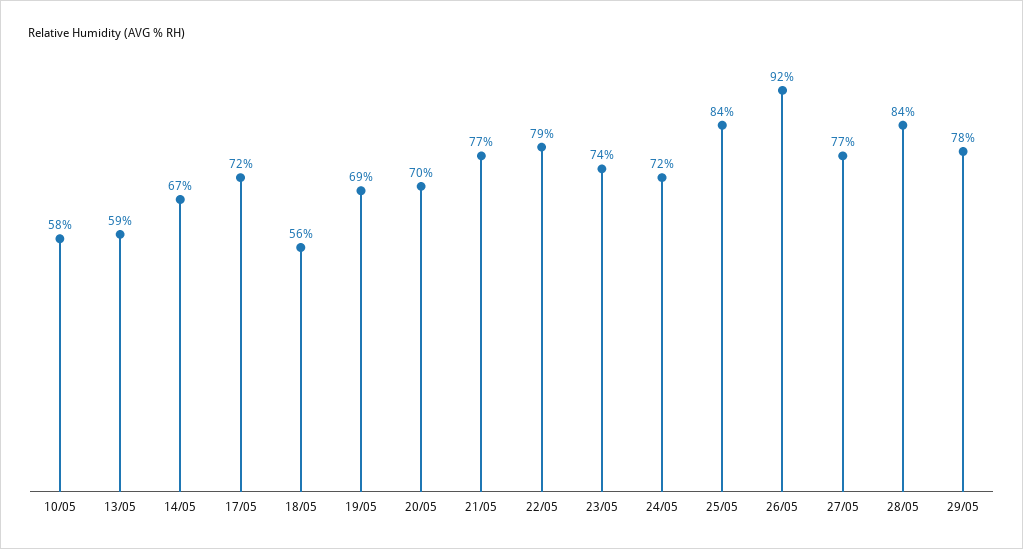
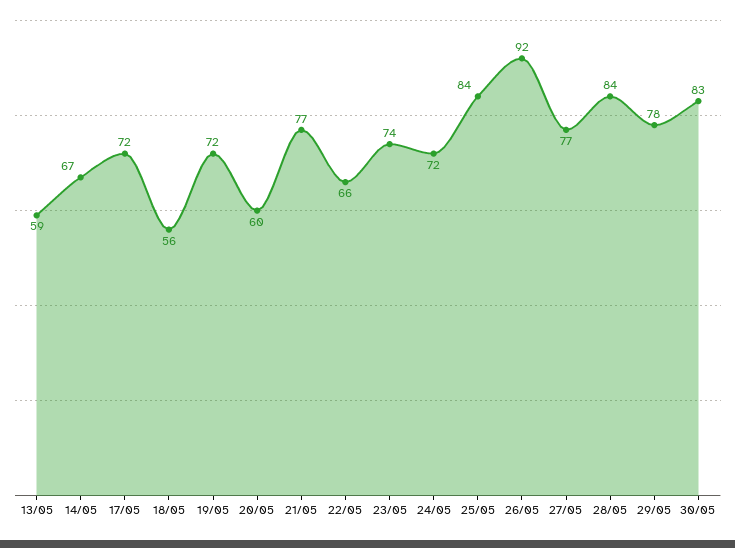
10/05: 58 -> none
19/05: 69 -> 72
20/05: 70 -> 60
22/05: 79 -> 66
30/05: none -> 83

